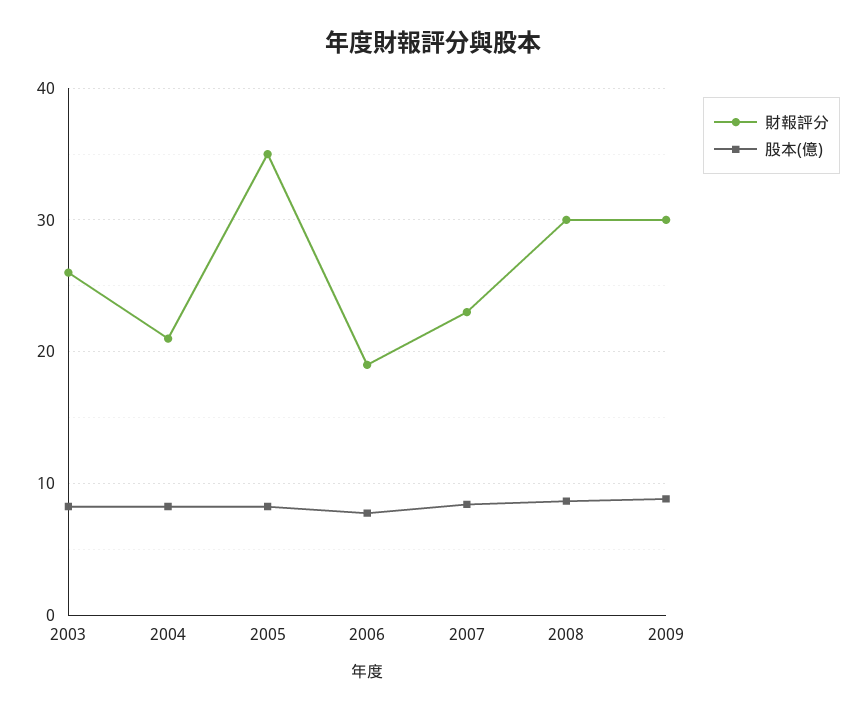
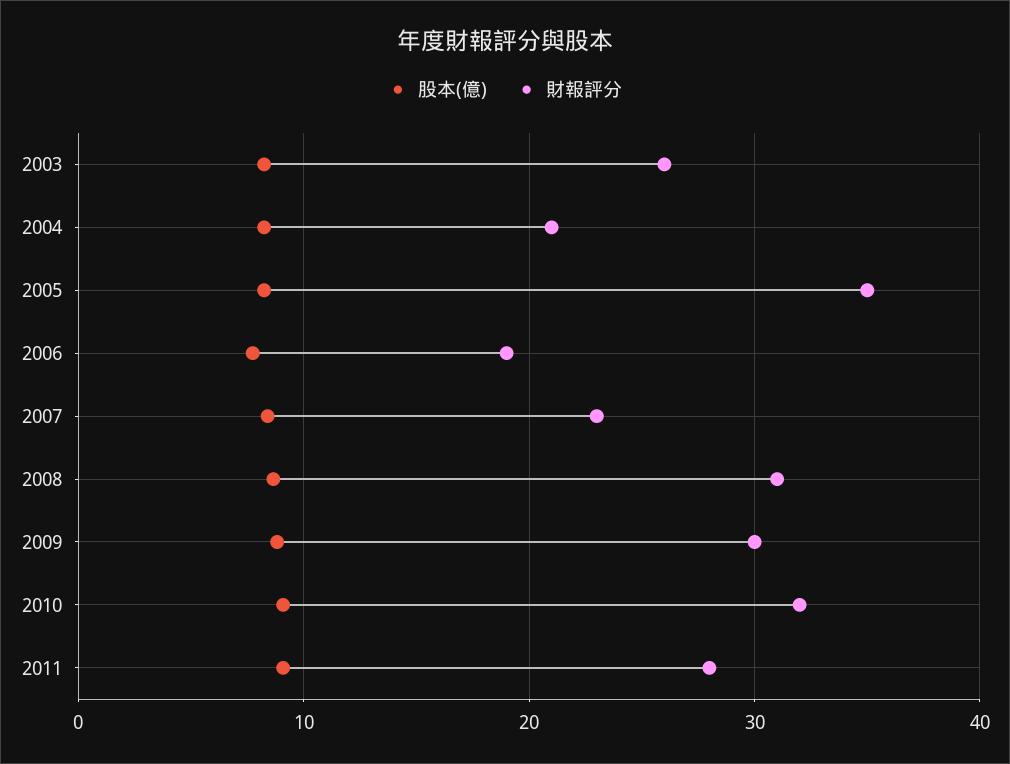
財報評分, 2008: 30 -> 31
股本(億), 2010: none -> 9
財報評分, 2010: none -> 32
股本(億), 2011: none -> 9
財報評分, 2011: none -> 28

